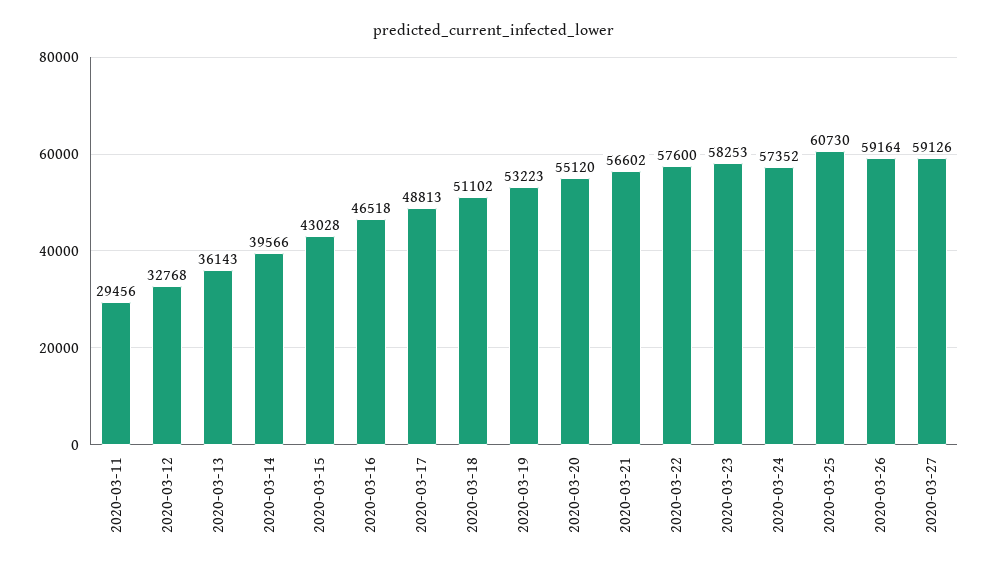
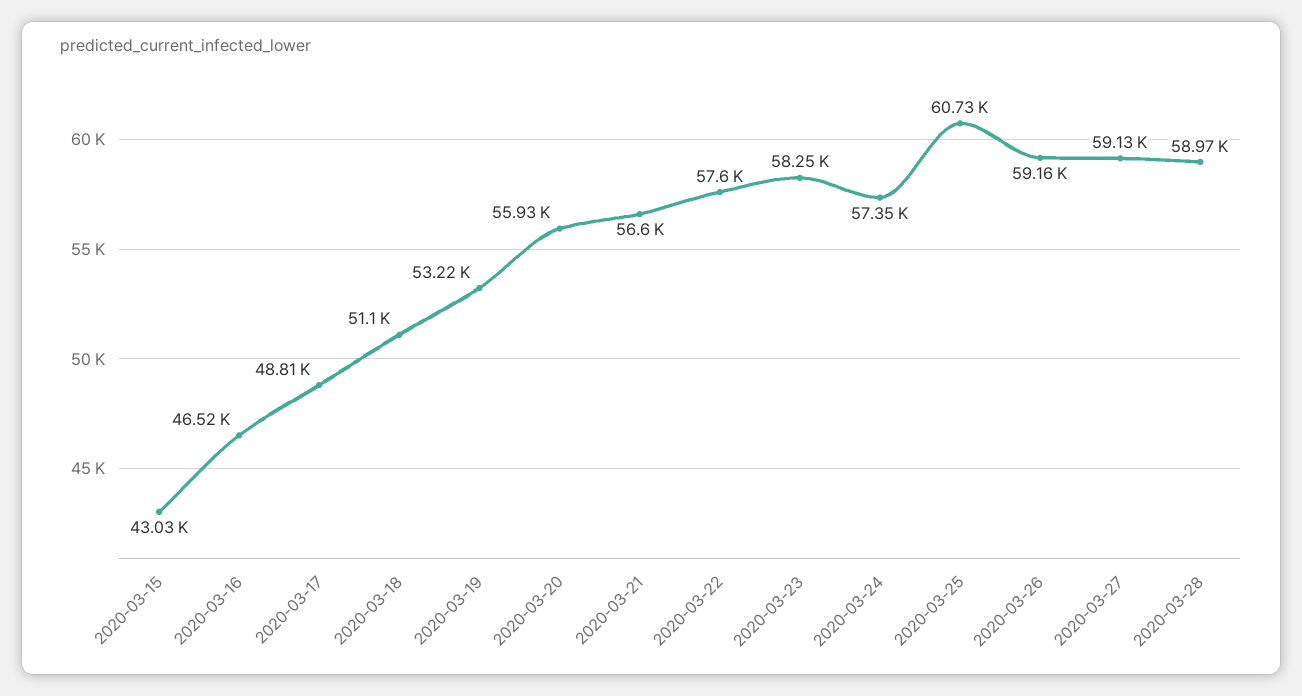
2020-03-11: 29456 -> none
2020-03-12: 32768 -> none
2020-03-13: 36143 -> none
2020-03-14: 39566 -> none
2020-03-20: 55120 -> 55930
2020-03-28: none -> 58970

